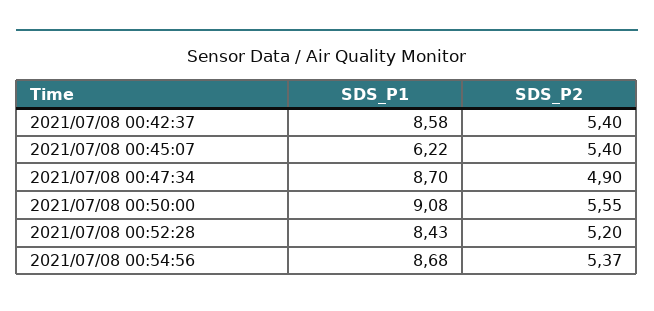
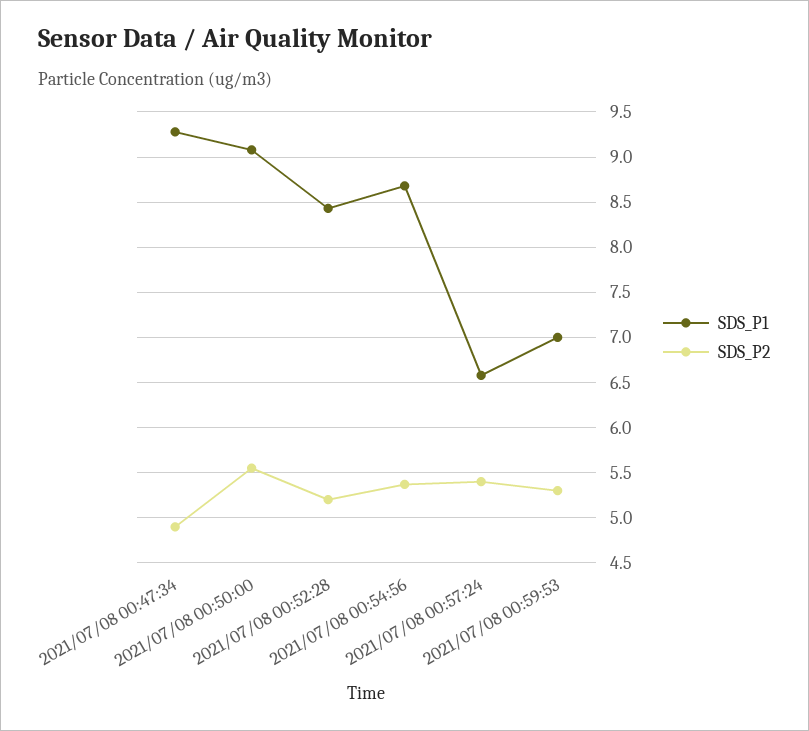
SDS_P1, 2021/07/08 00:42:37: 8.58 -> none
SDS_P2, 2021/07/08 00:42:37: 5.4 -> none
SDS_P1, 2021/07/08 00:45:07: 6.22 -> none
SDS_P2, 2021/07/08 00:45:07: 5.4 -> none
SDS_P1, 2021/07/08 00:47:34: 8.7 -> 9.3
SDS_P1, 2021/07/08 00:57:24: none -> 6.6
SDS_P2, 2021/07/08 00:57:24: none -> 5.4
SDS_P1, 2021/07/08 00:59:53: none -> 7
SDS_P2, 2021/07/08 00:59:53: none -> 5.3

